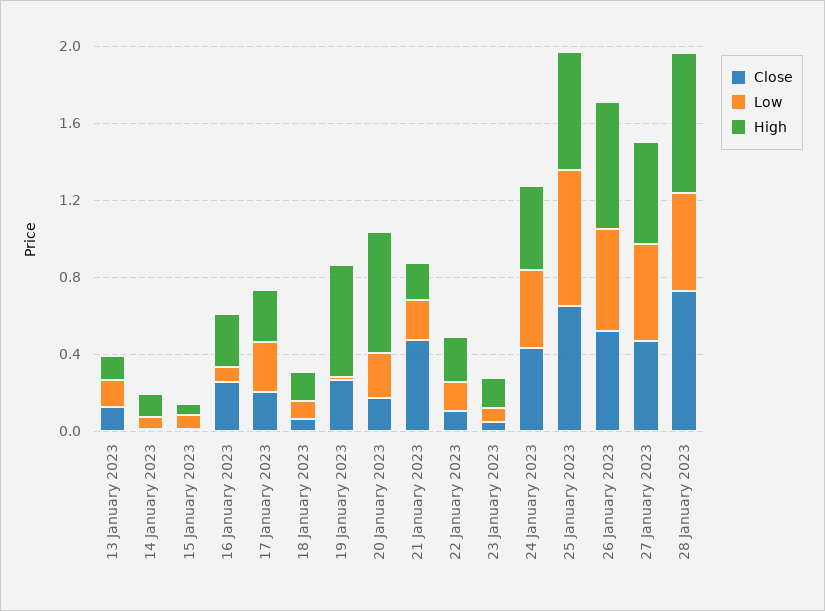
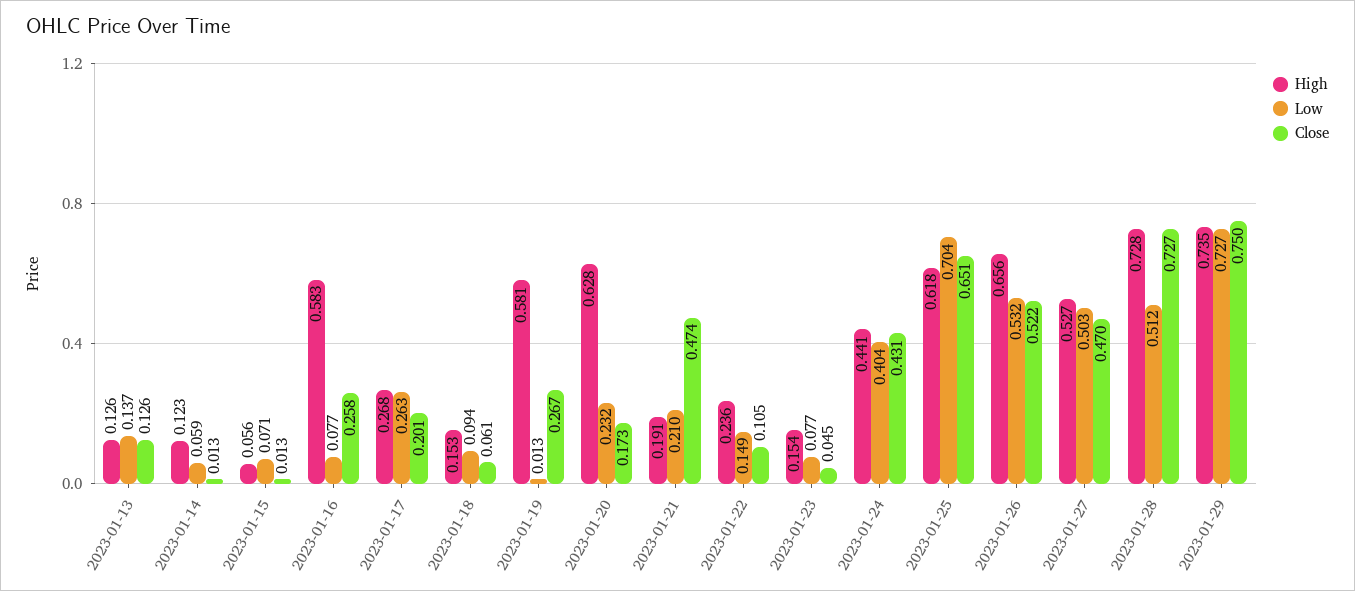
High, 16 January 2023: 0.3 -> 0.583
High, 2023-01-29: none -> 0.735
Low, 2023-01-29: none -> 0.727
Close, 2023-01-29: none -> 0.75

